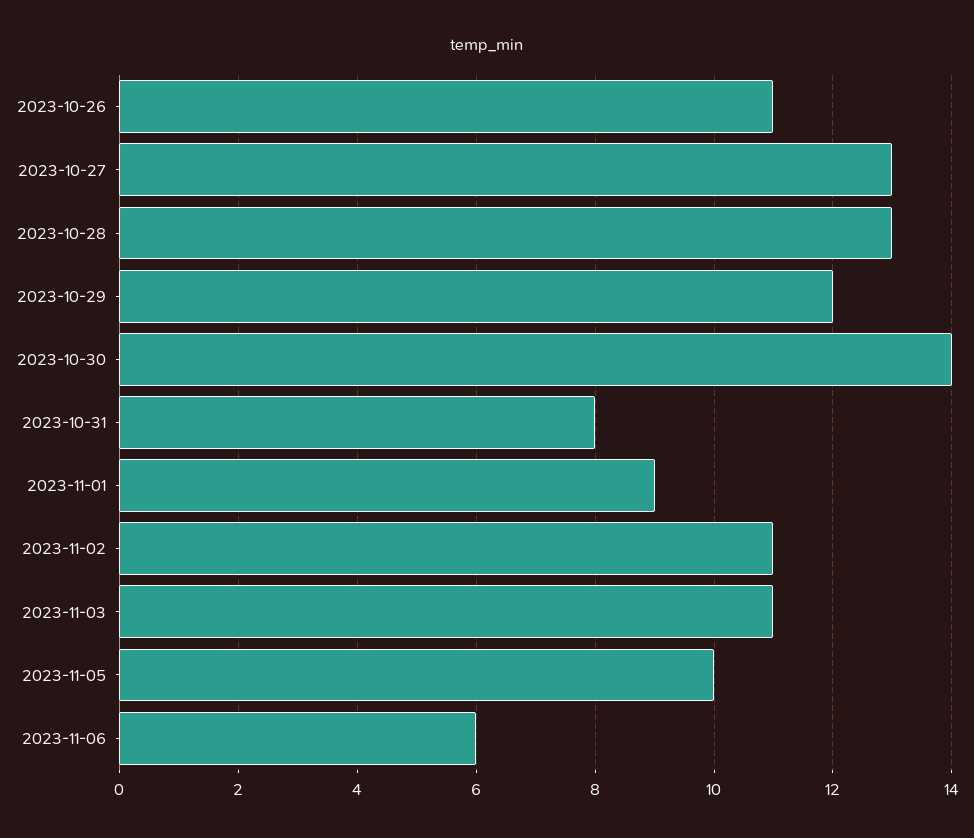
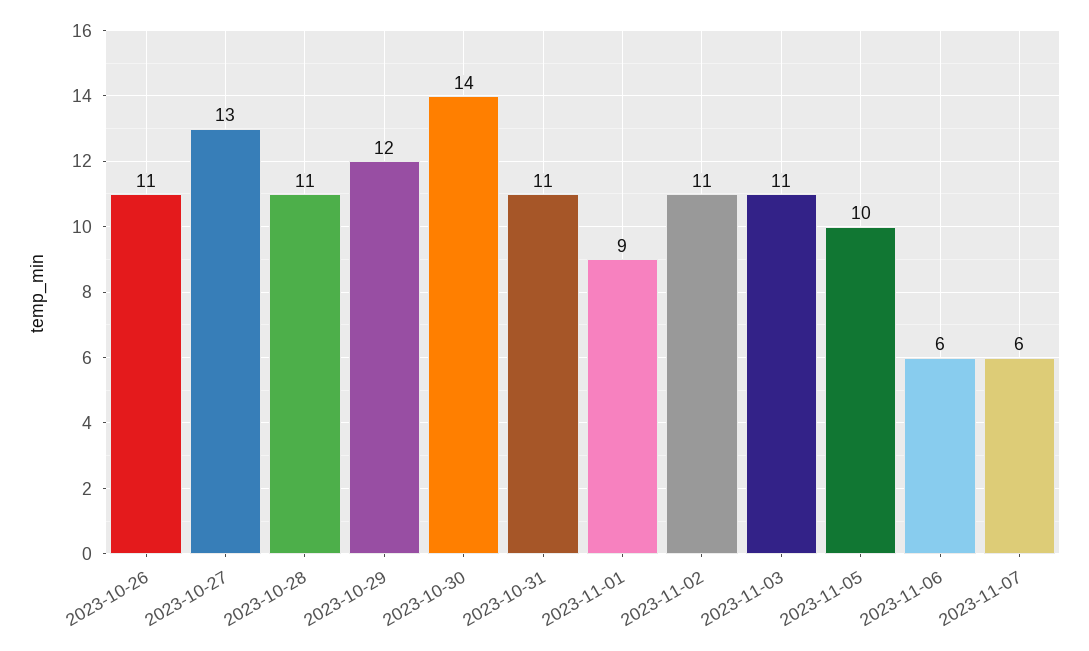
2023-10-28: 13 -> 11
2023-10-31: 8 -> 11
2023-11-07: none -> 6

